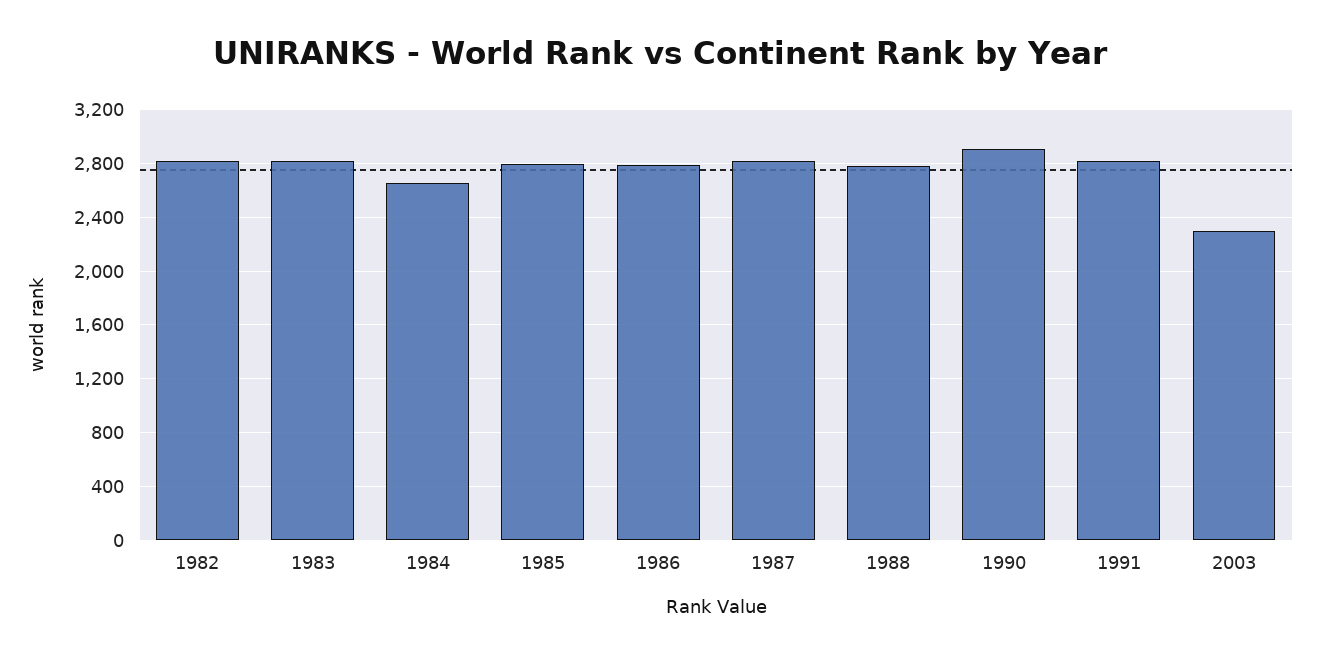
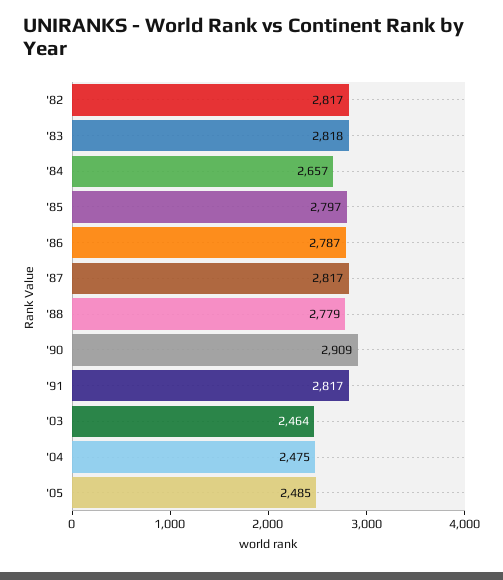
2003: 2300 -> 2464
'04: none -> 2475
'05: none -> 2485

